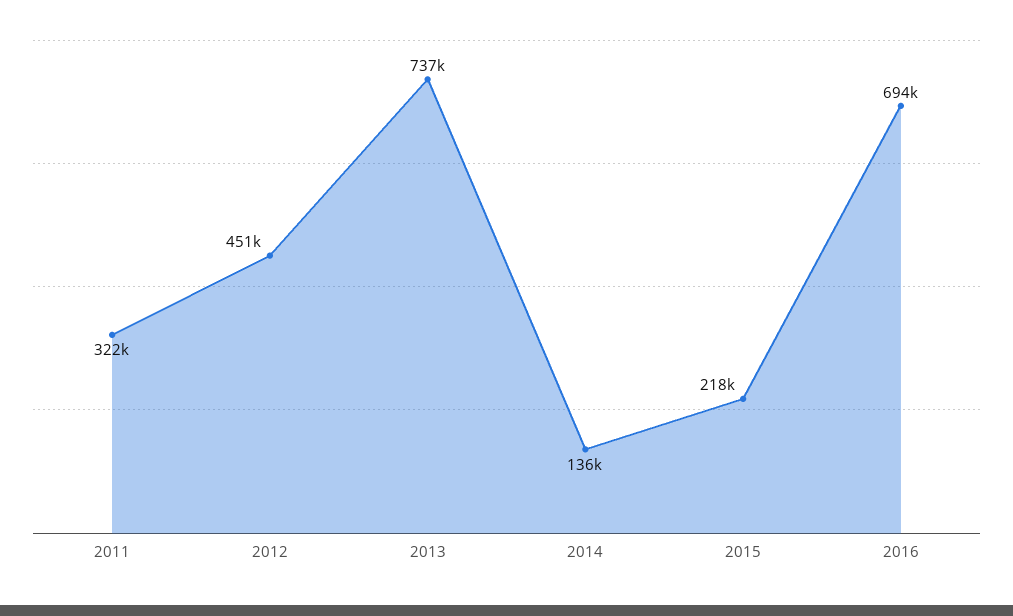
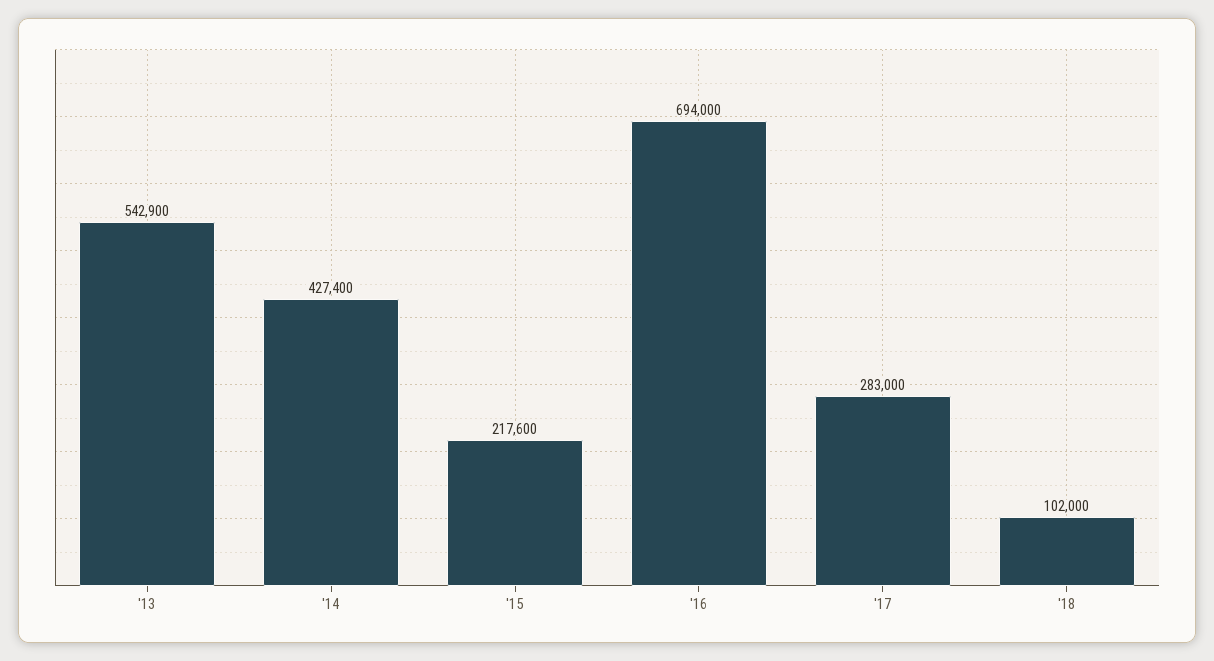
2011: 322000 -> none
2012: 451000 -> none
2013: 737000 -> 542900
2014: 136000 -> 427400
'17: none -> 283000
'18: none -> 102000

